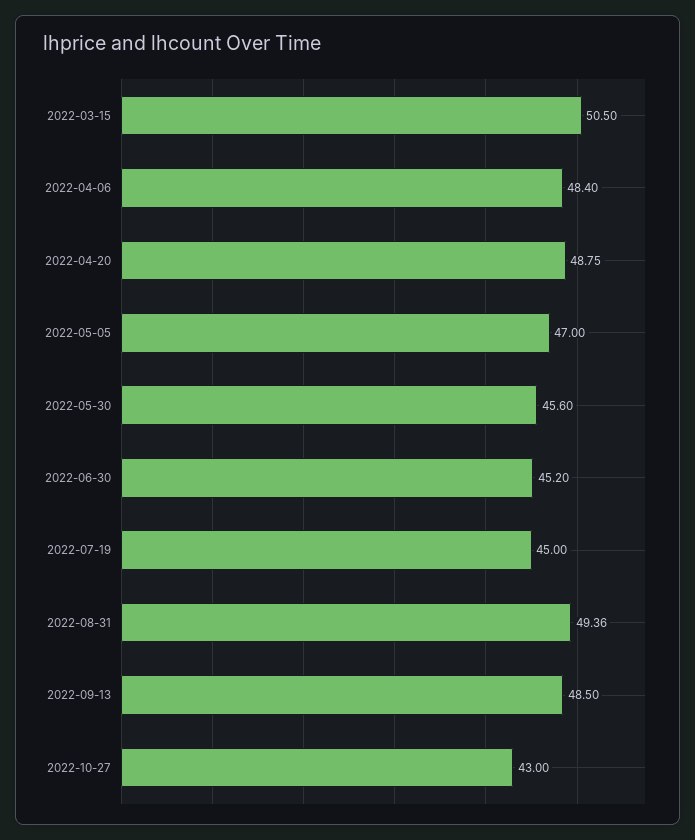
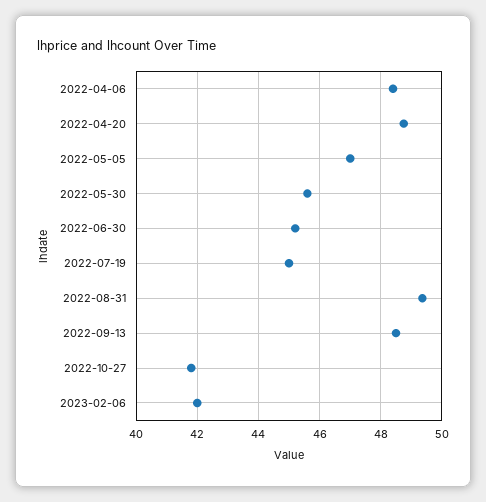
2022-03-15: 50.5 -> none
2022-10-27: 43 -> 41.8
2023-02-06: none -> 42

